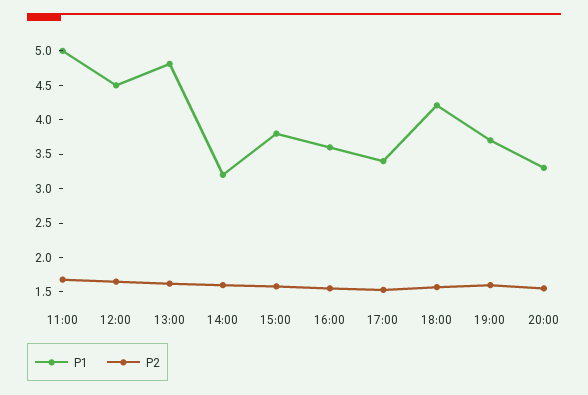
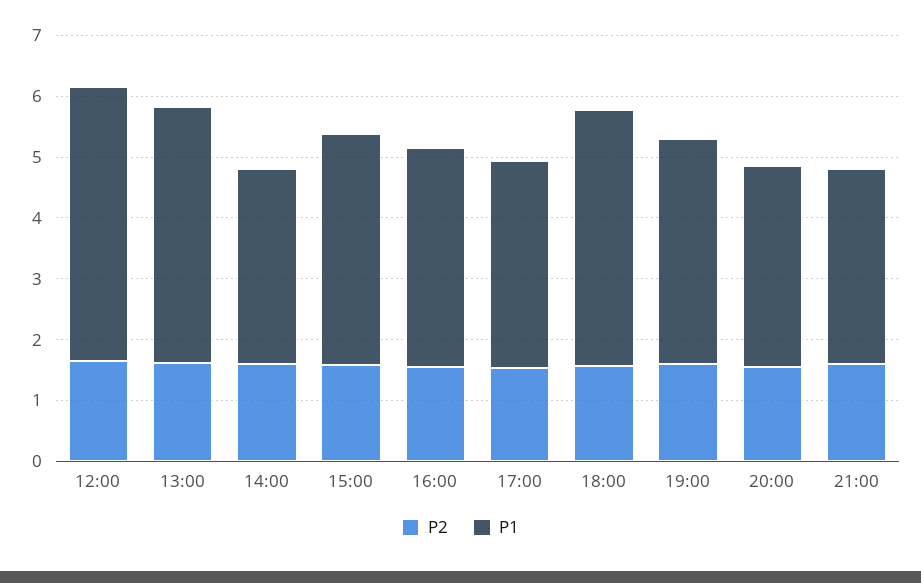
P1, 11:00: 5 -> none
P2, 11:00: 1.75 -> none
P1, 13:00: 4.75 -> 4.2
P2, 21:00: none -> 1.6
P1, 21:00: none -> 3.2

